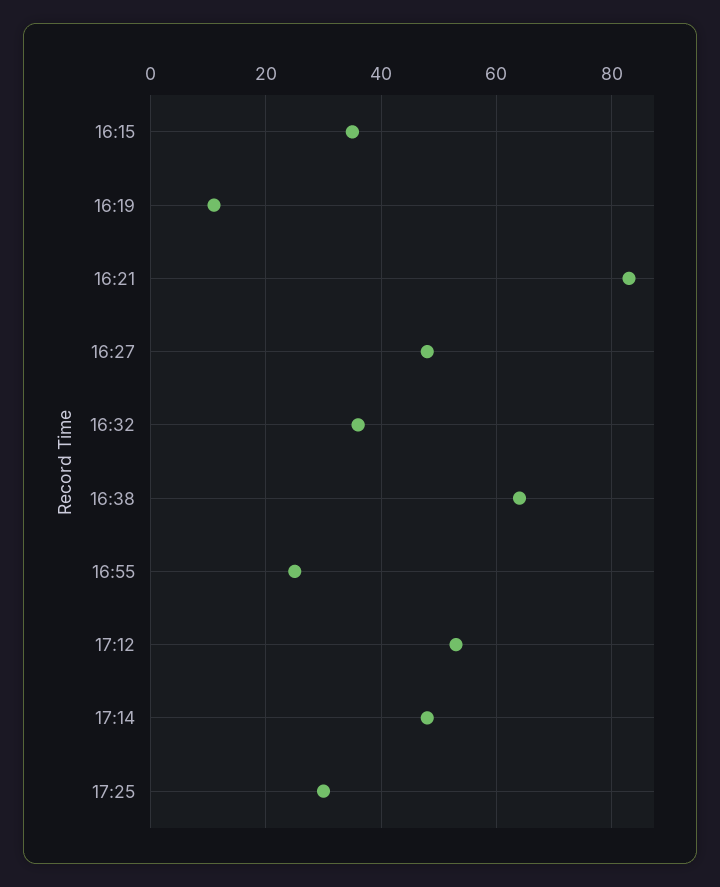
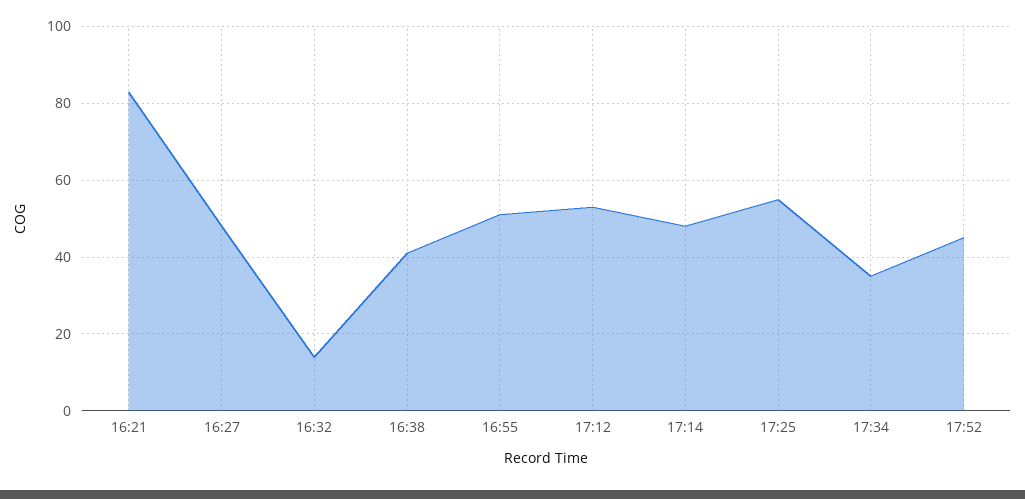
16:15: 35 -> none
16:19: 10 -> none
16:32: 35 -> 15
16:38: 65 -> 40
16:55: 25 -> 50
17:25: 30 -> 55
17:34: none -> 35
17:52: none -> 45

